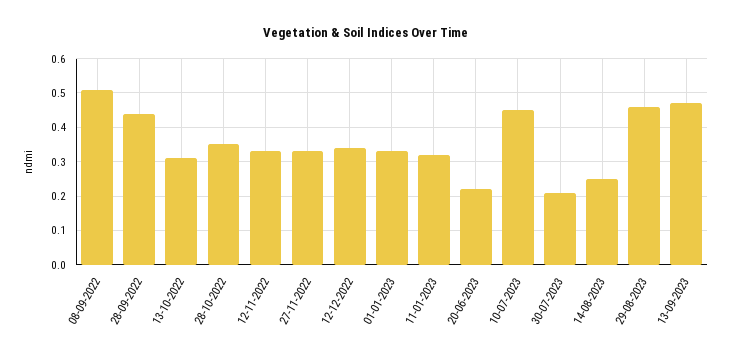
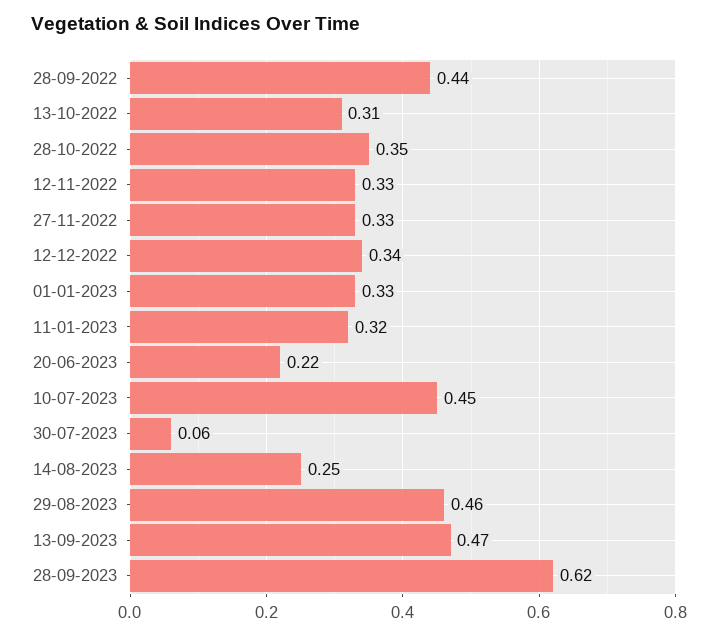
08-09-2022: 0.5 -> none
30-07-2023: 0.2 -> 0.06
28-09-2023: none -> 0.62

